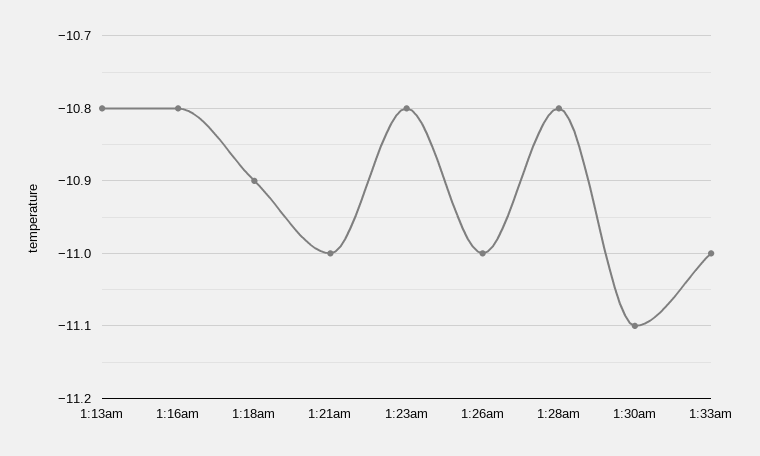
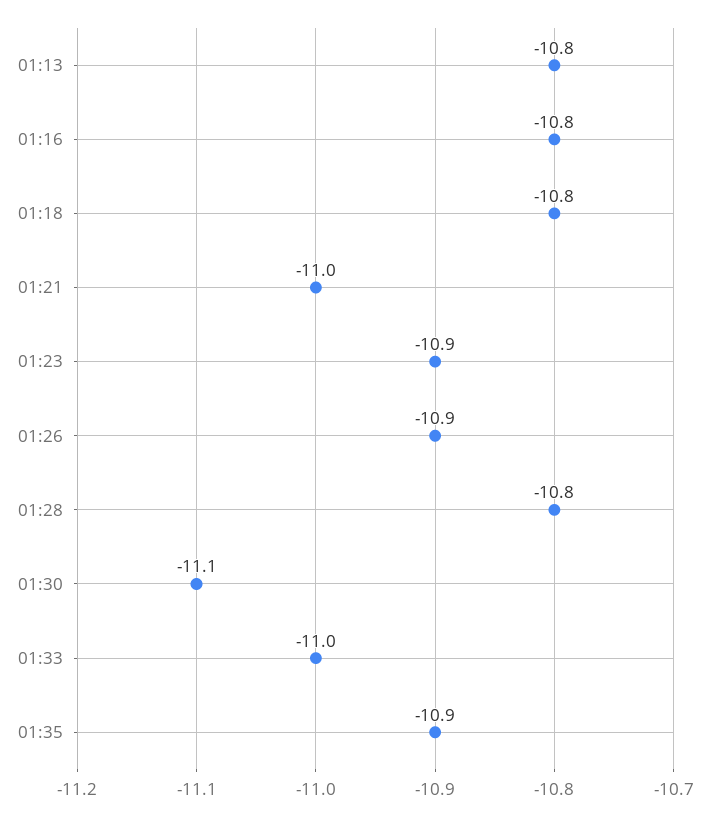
1:18am: -10.9 -> -10.8
1:23am: -10.8 -> -10.9
1:26am: -11 -> -10.9
01:35: none -> -10.9

